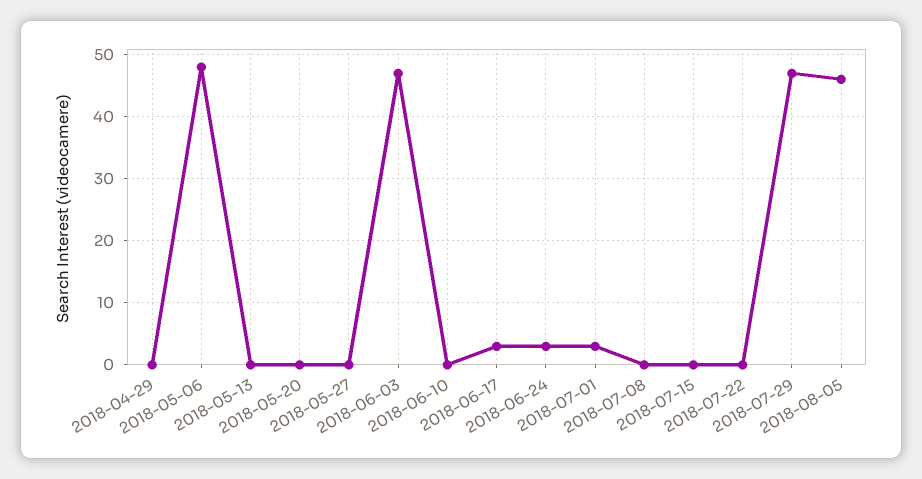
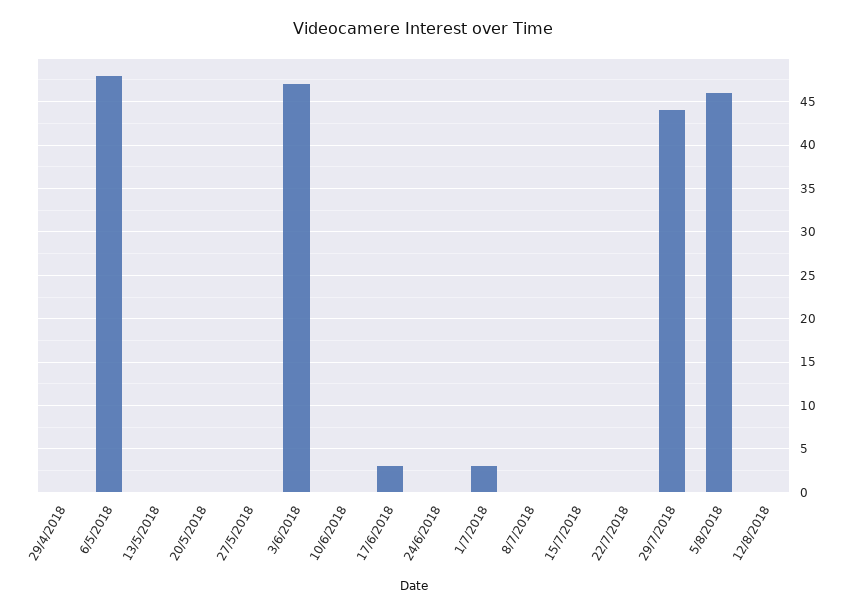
2018-06-24: 3 -> 0
2018-07-29: 47 -> 44
12/8/2018: none -> 0

